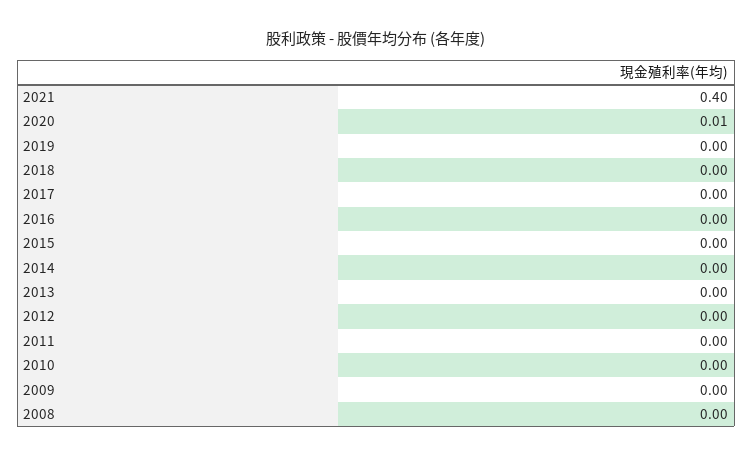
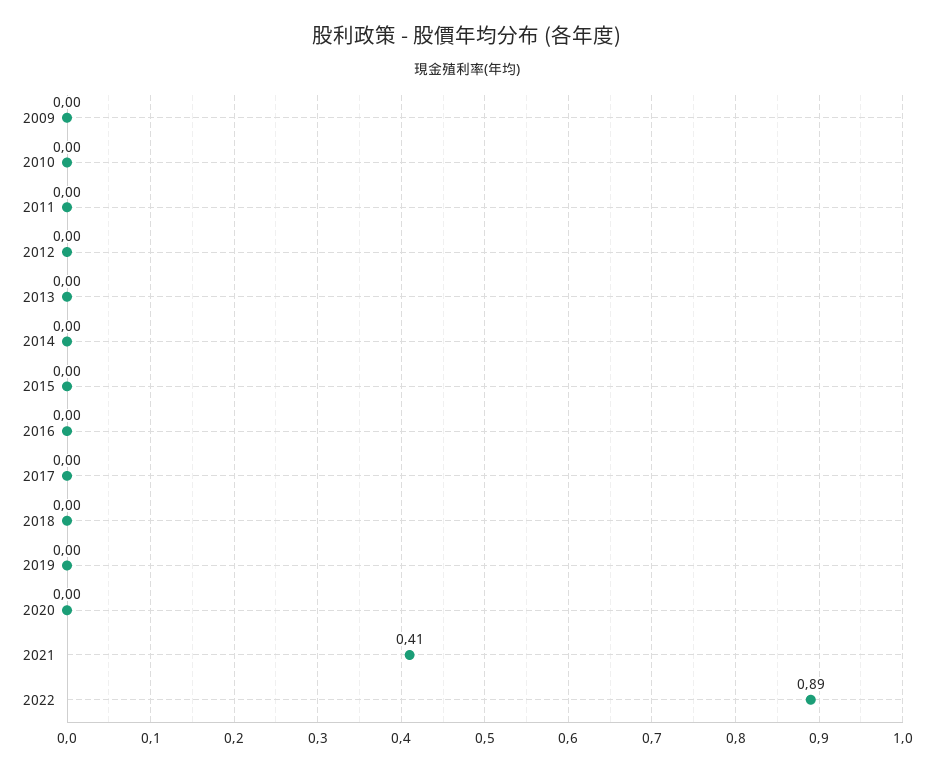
2021: 0.4 -> 0.41
2020: 0.01 -> 0
2008: 0 -> none
2022: none -> 0.89

